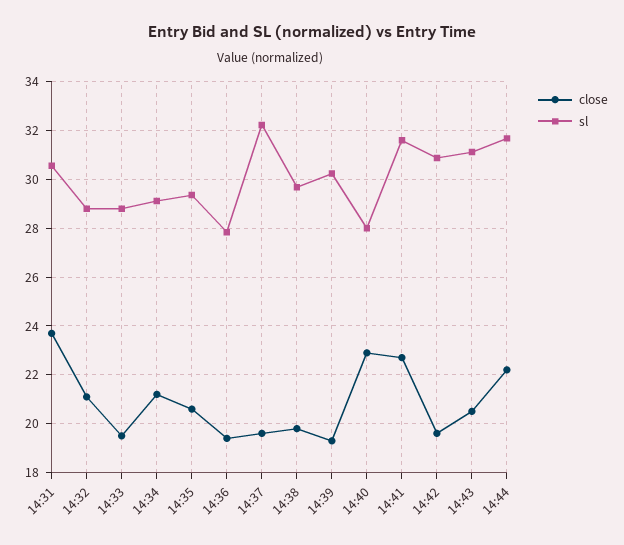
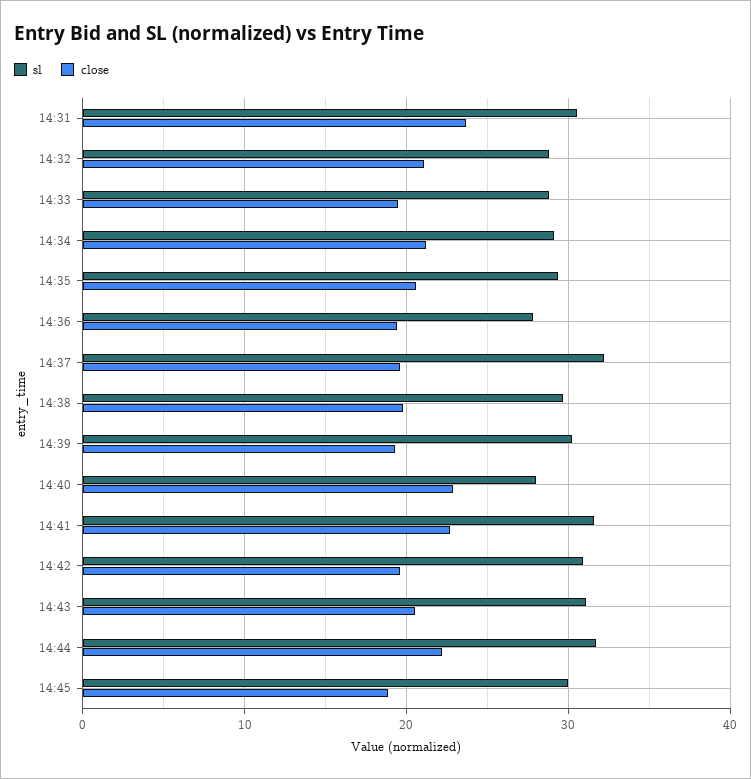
sl, 14:45: none -> 30
close, 14:45: none -> 19

